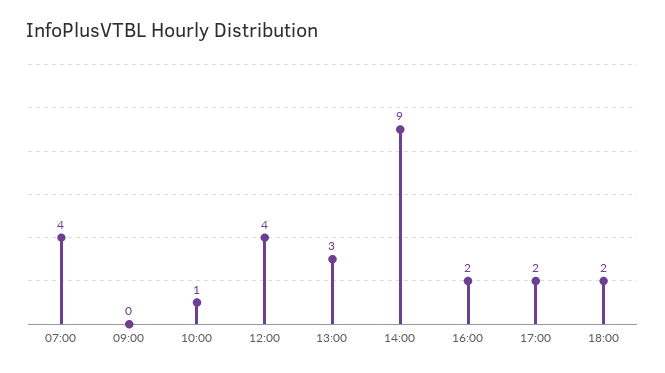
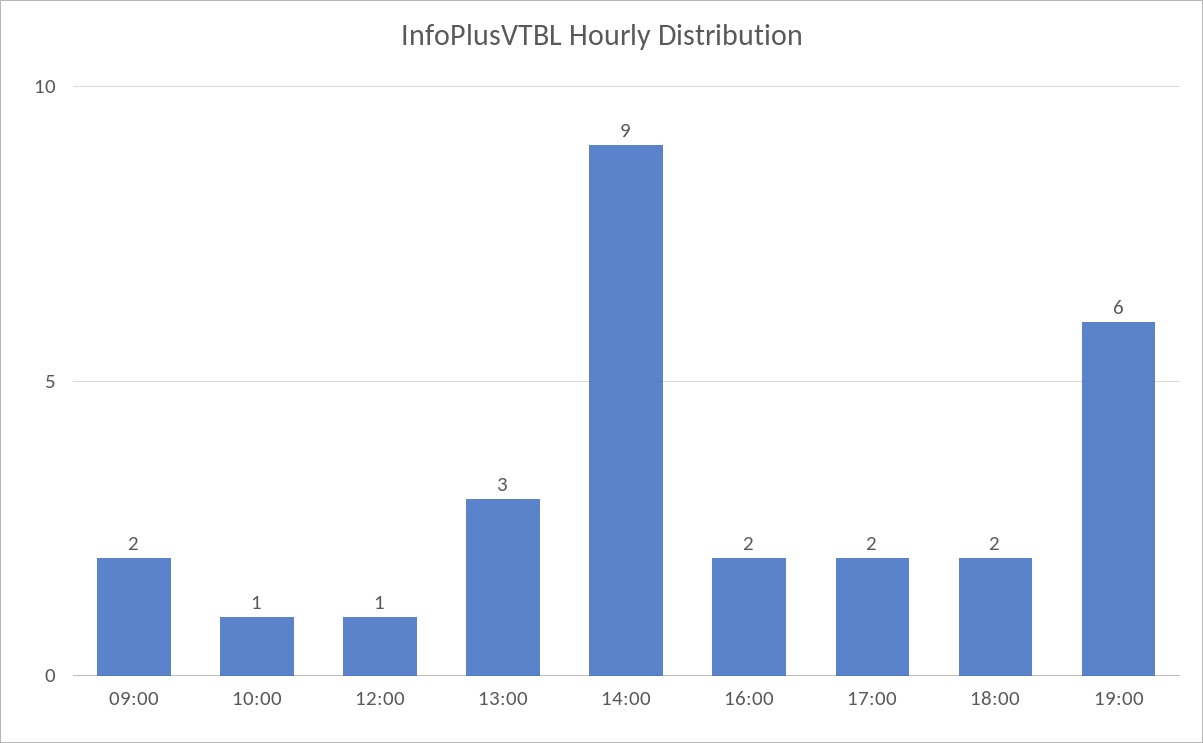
07:00: 4 -> none
09:00: 0 -> 2
12:00: 4 -> 1
19:00: none -> 6

